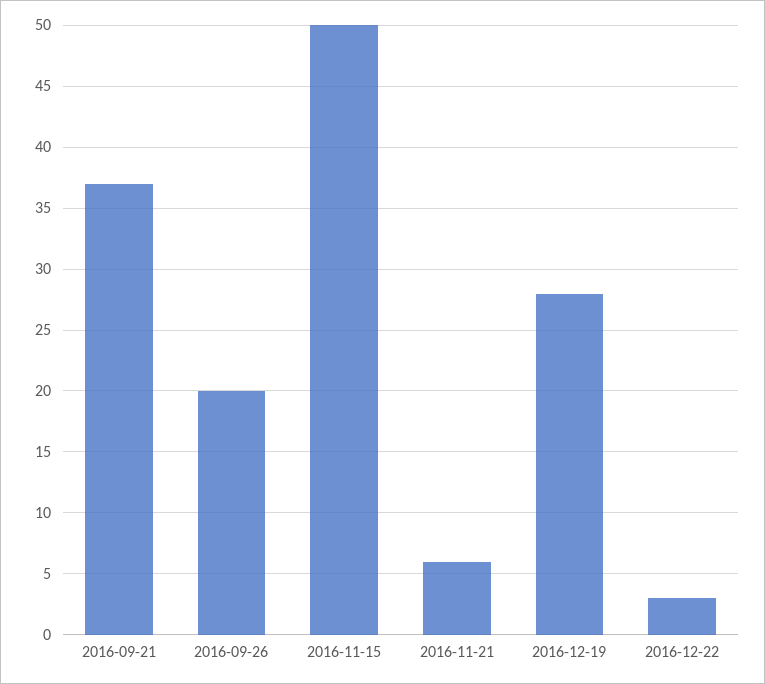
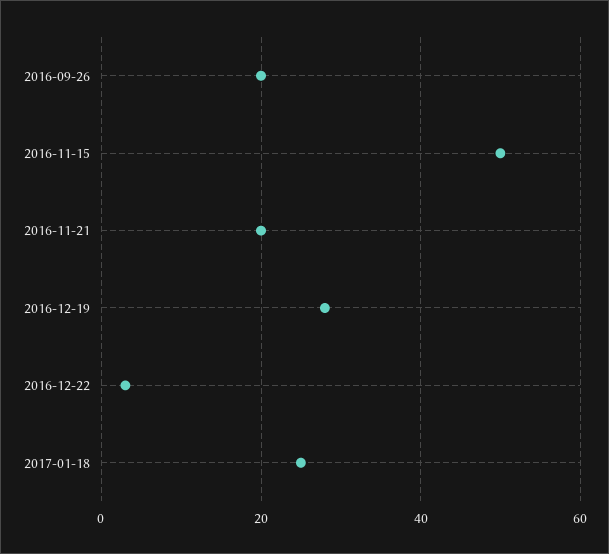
2016-09-21: 37 -> none
2016-11-21: 6 -> 20
2017-01-18: none -> 25

